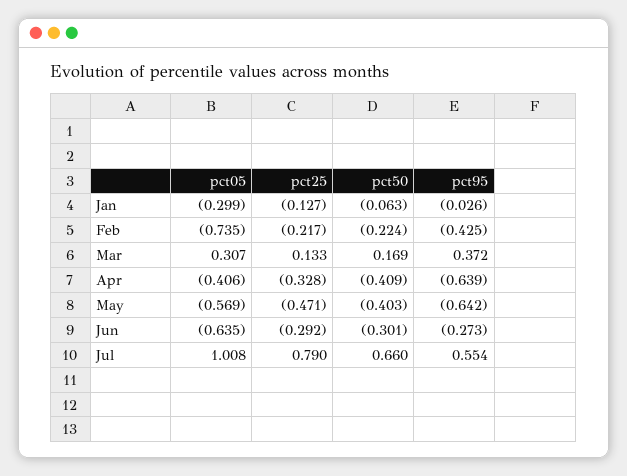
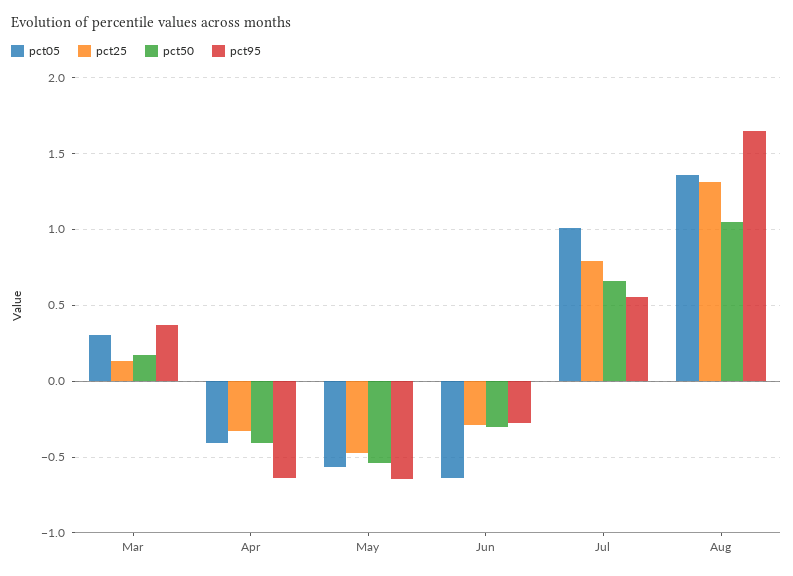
pct05, Jan: -0.299 -> none
pct25, Jan: -0.127 -> none
pct50, Jan: -0.063 -> none
pct95, Jan: -0.026 -> none
pct05, Feb: -0.735 -> none
pct25, Feb: -0.217 -> none
pct50, Feb: -0.224 -> none
pct95, Feb: -0.425 -> none
pct50, May: -0.403 -> -0.55
pct05, Aug: none -> 1.35
pct25, Aug: none -> 1.3
pct50, Aug: none -> 1.05
pct95, Aug: none -> 1.65

